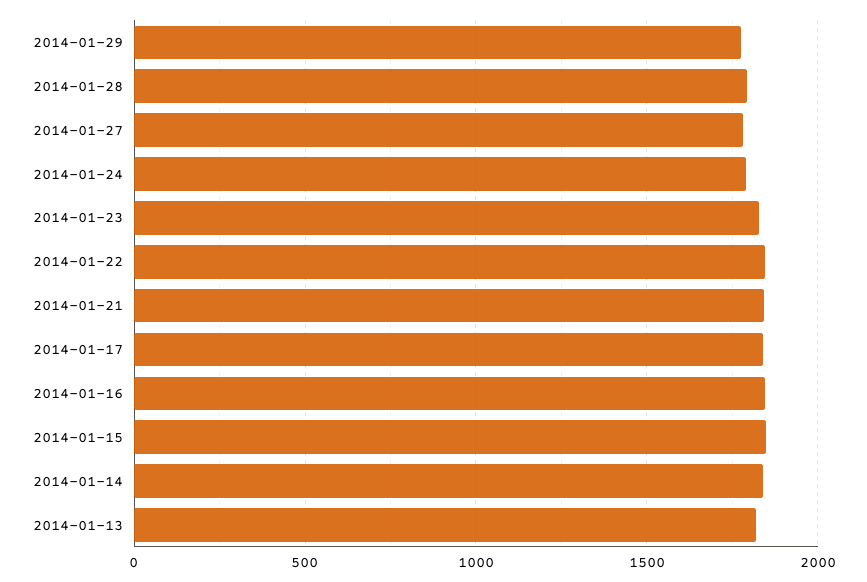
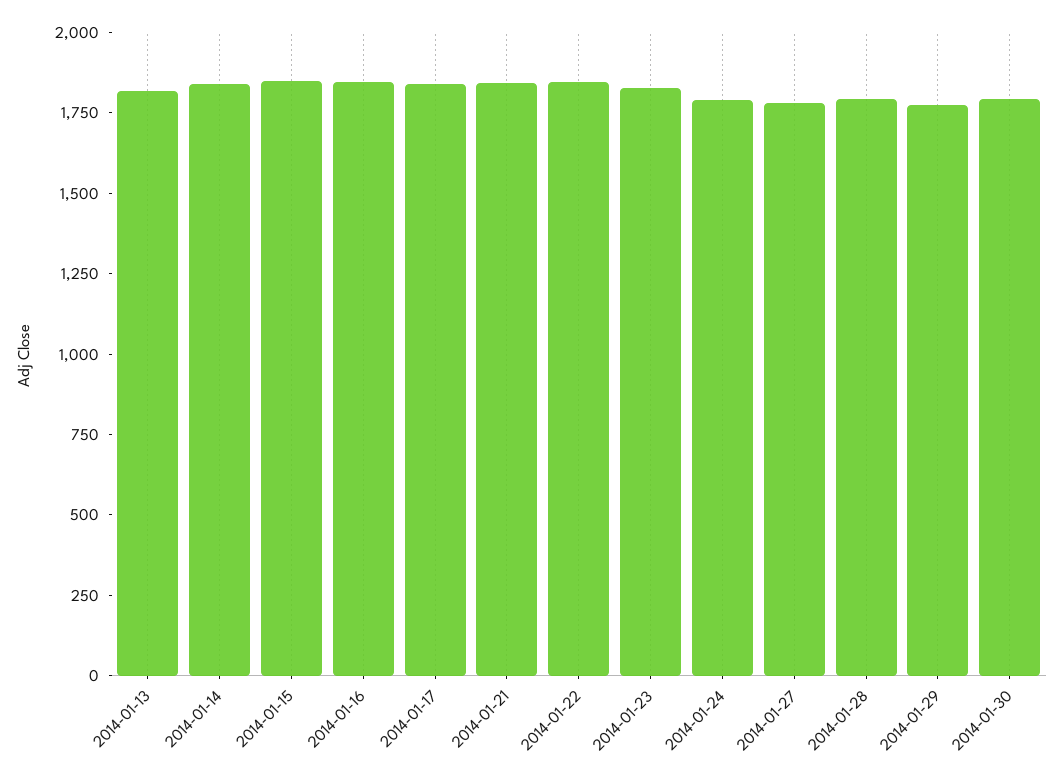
2014-01-30: none -> 1800

